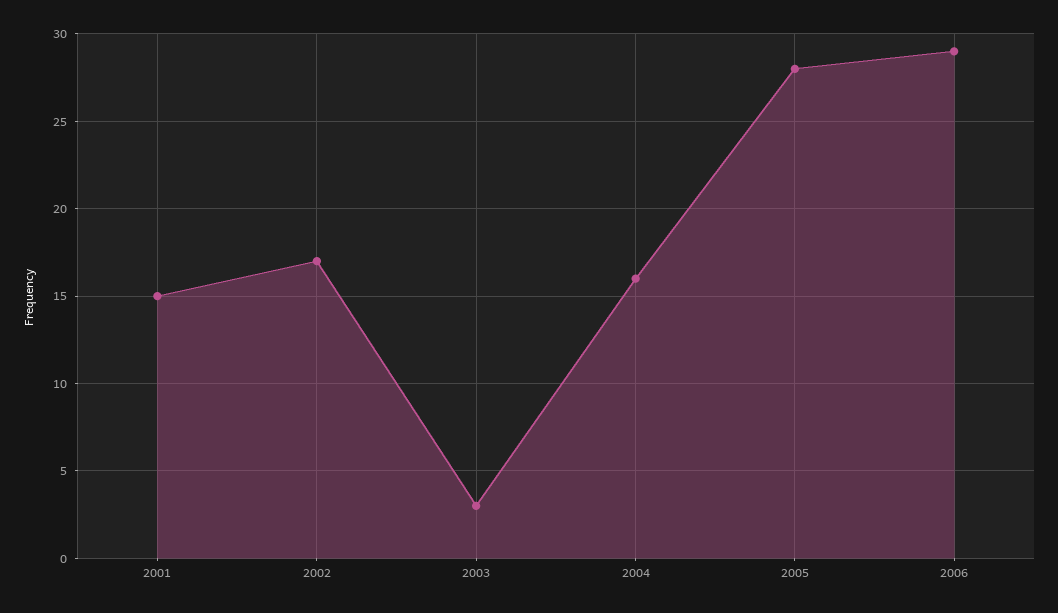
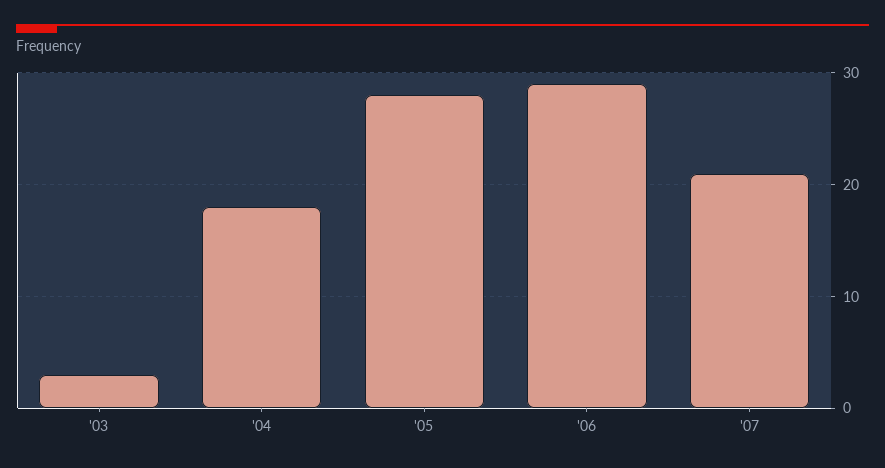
2001: 15 -> none
2002: 17 -> none
2004: 16 -> 18
'07: none -> 21

